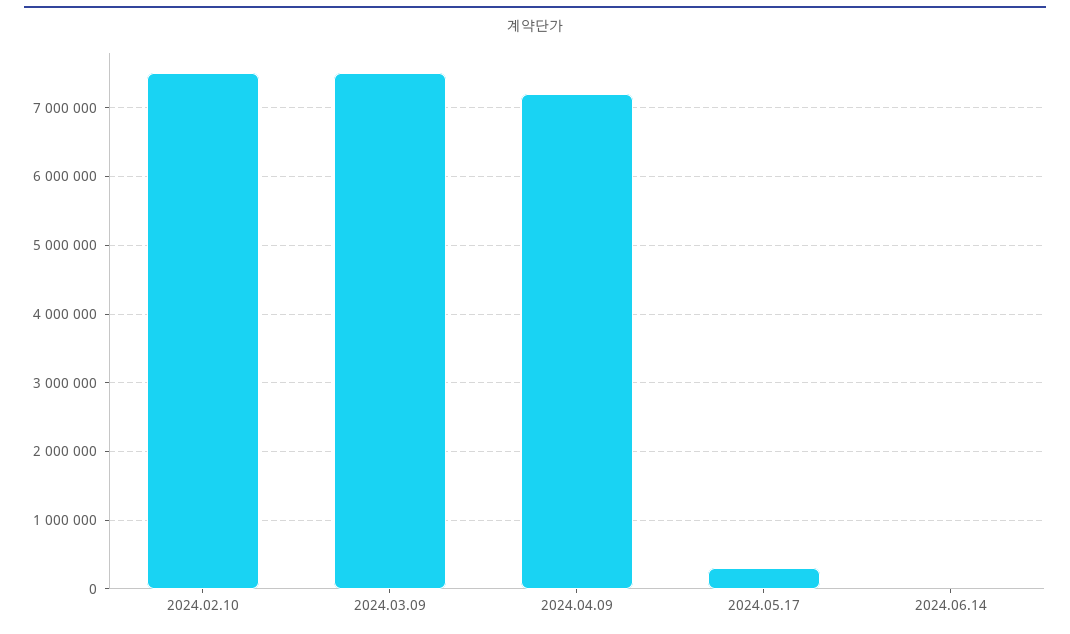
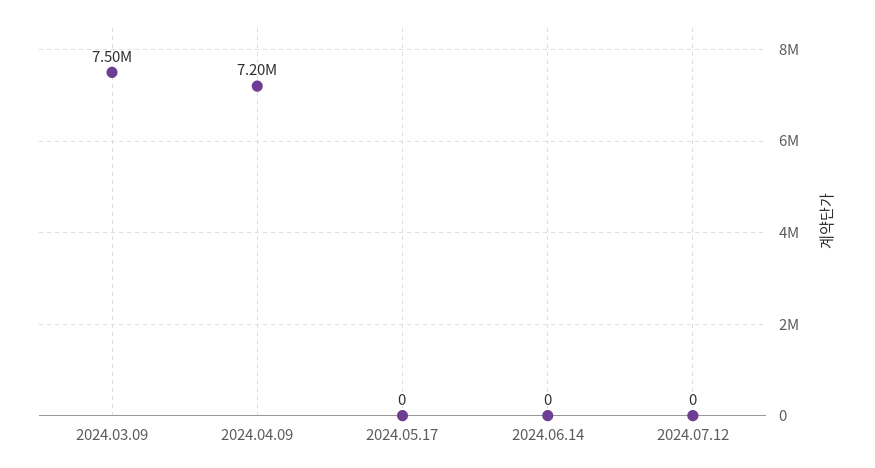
2024.02.10: 7500000 -> none
2024.05.17: 300000 -> 0
2024.07.12: none -> 0

